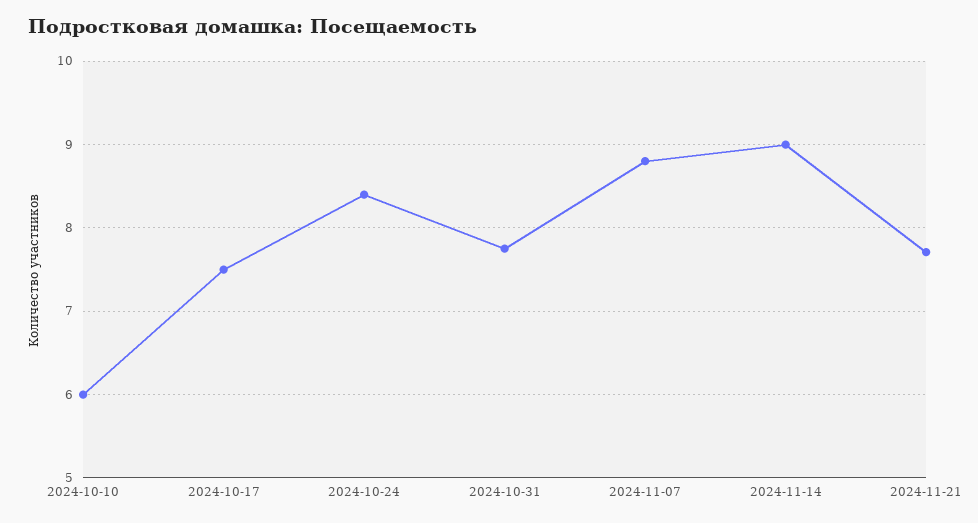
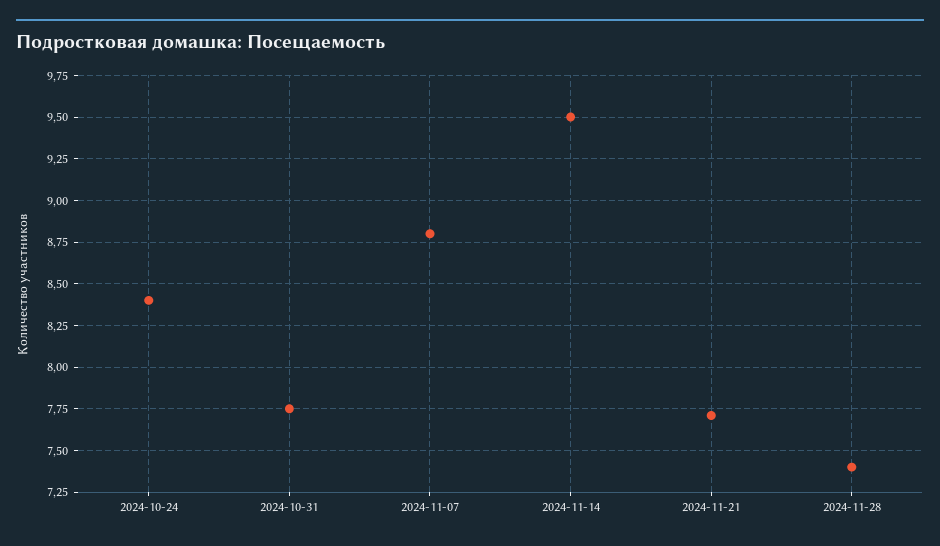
2024-10-10: 6 -> none
2024-10-17: 7.5 -> none
2024-11-14: 9 -> 9.5
2024-11-28: none -> 7.4

